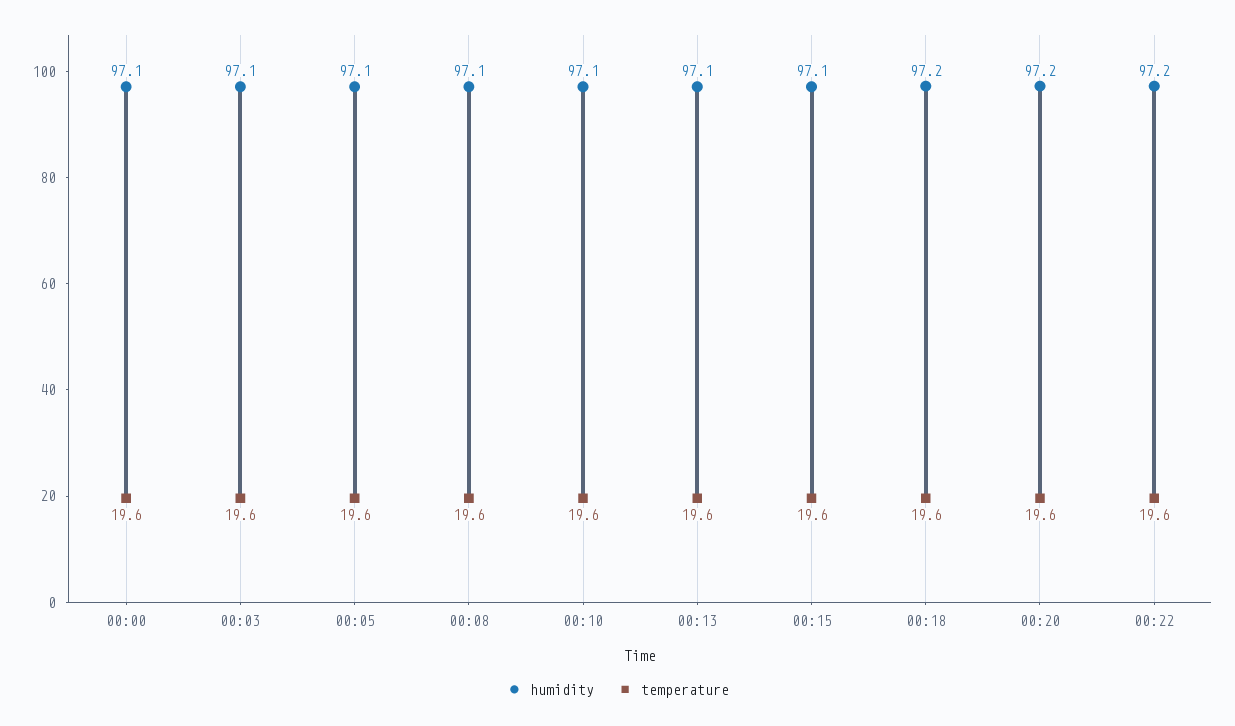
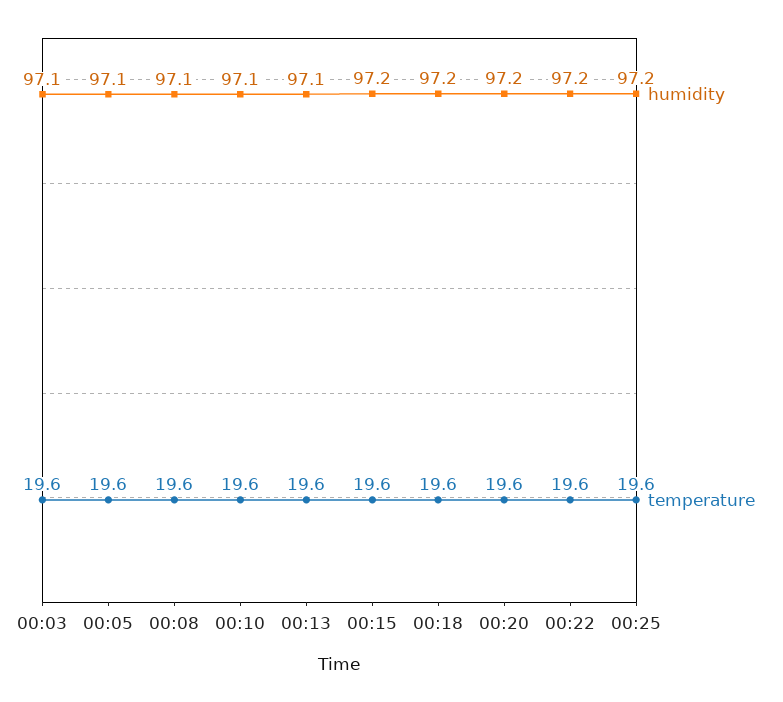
humidity, 00:00: 97.1 -> none
temperature, 00:00: 19.6 -> none
humidity, 00:15: 97.1 -> 97.2
humidity, 00:25: none -> 97.2
temperature, 00:25: none -> 19.6

